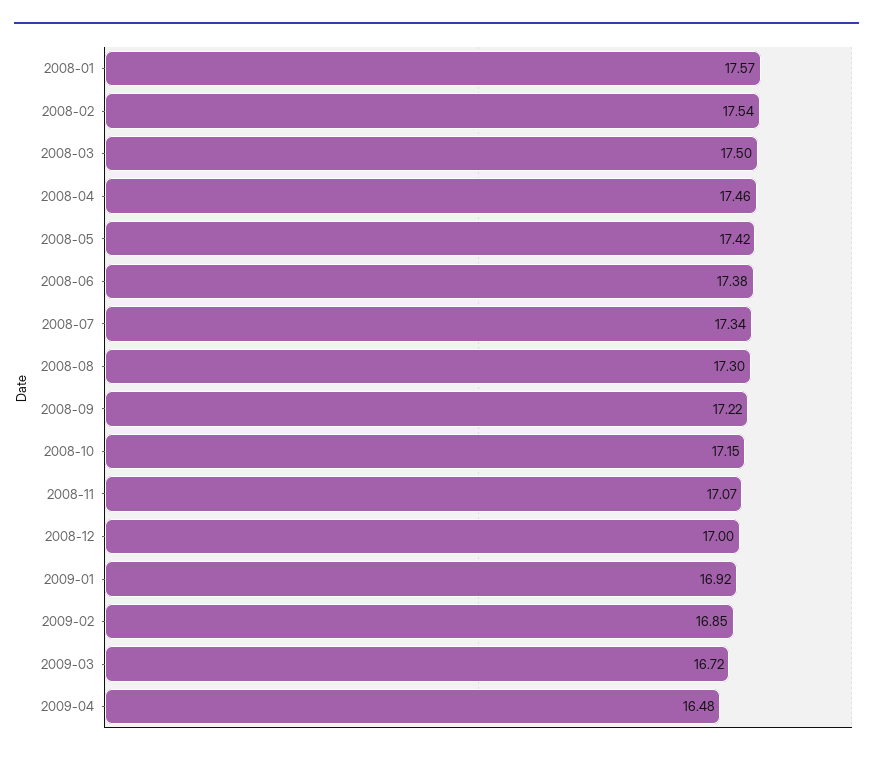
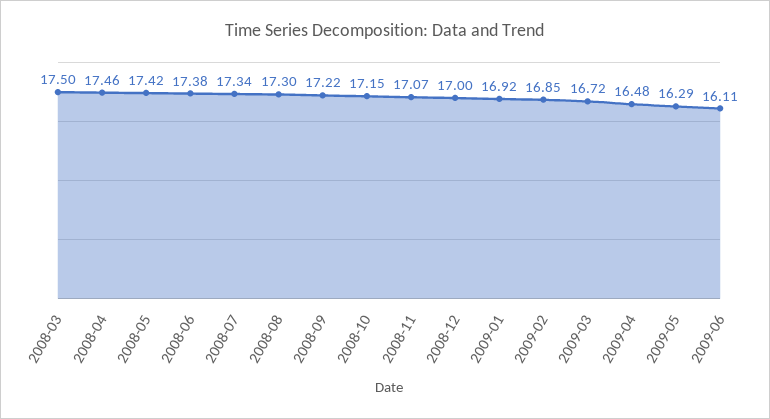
2008-01: 17.57 -> none
2008-02: 17.54 -> none
2009-05: none -> 16.29
2009-06: none -> 16.11

